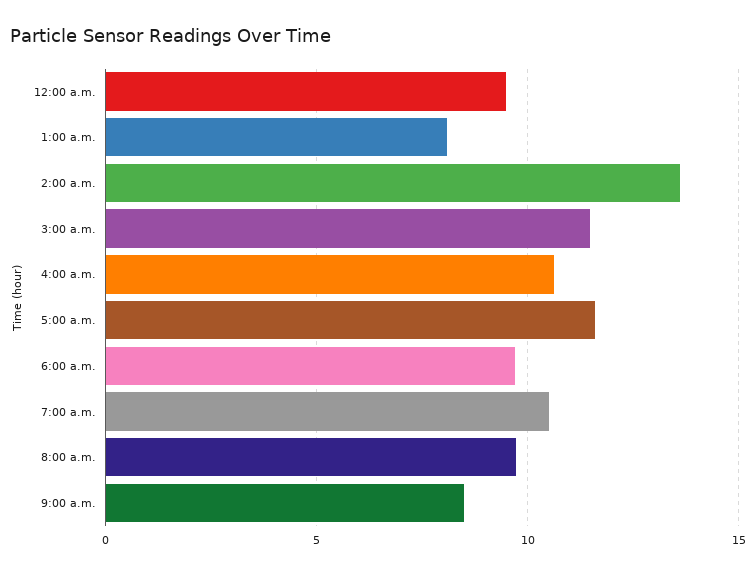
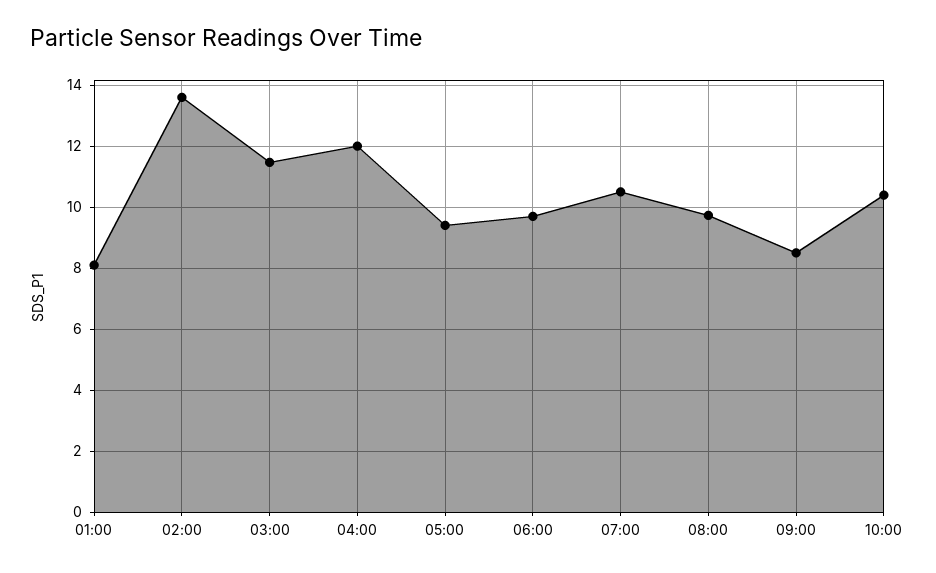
12:00 a.m.: 9.5 -> none
4:00 a.m.: 10.5 -> 12
5:00 a.m.: 11.5 -> 9.4
10:00: none -> 10.4

